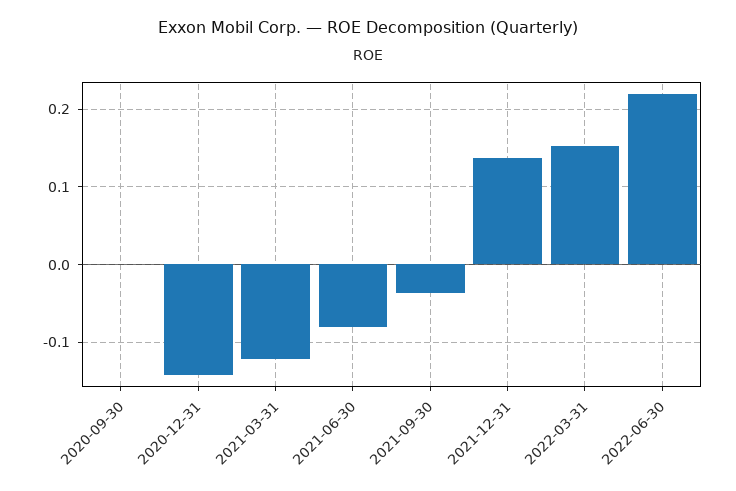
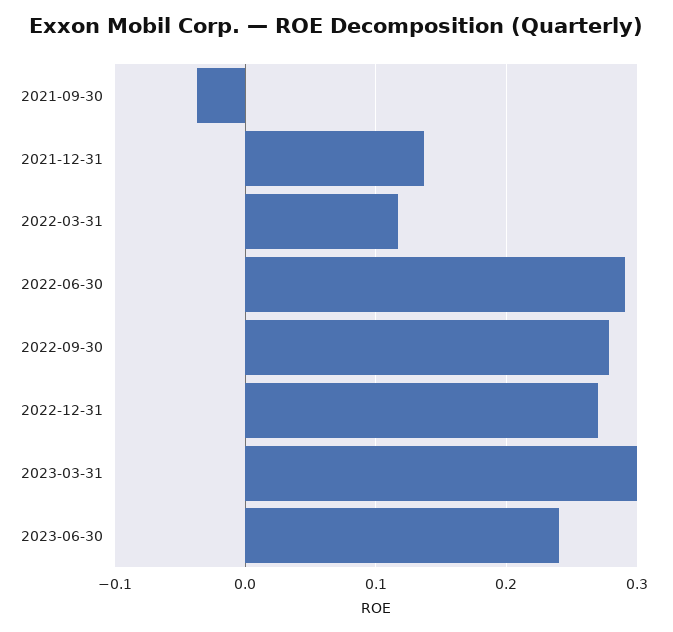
2020-09-30: 0 -> none
2020-12-31: -0.14 -> none
2021-03-31: -0.12 -> none
2021-06-30: -0.08 -> none
2022-03-31: 0.15 -> 0.12
2022-06-30: 0.22 -> 0.29
2022-09-30: none -> 0.28
2022-12-31: none -> 0.27
2023-03-31: none -> 0.3
2023-06-30: none -> 0.24

